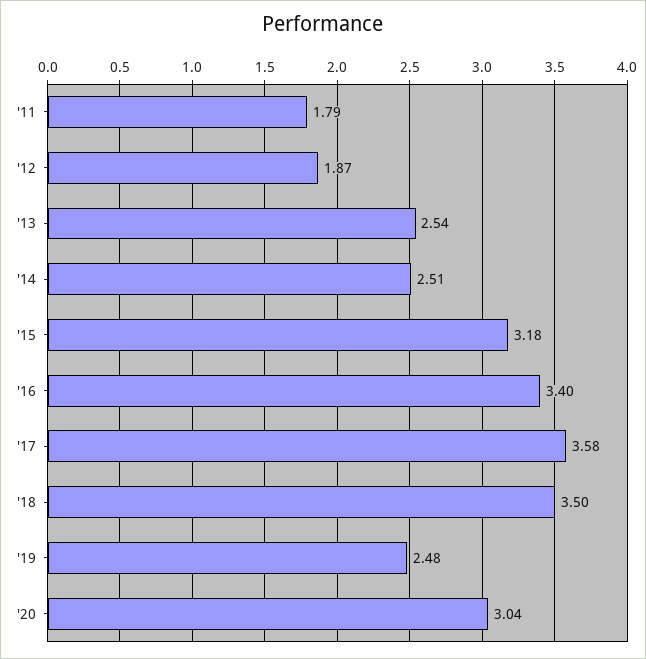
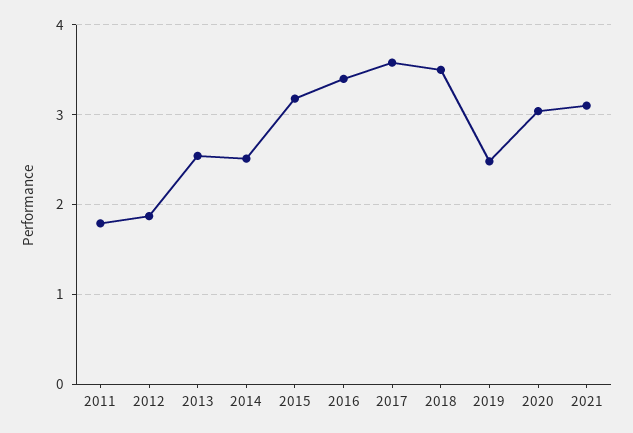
2021: none -> 3.1

